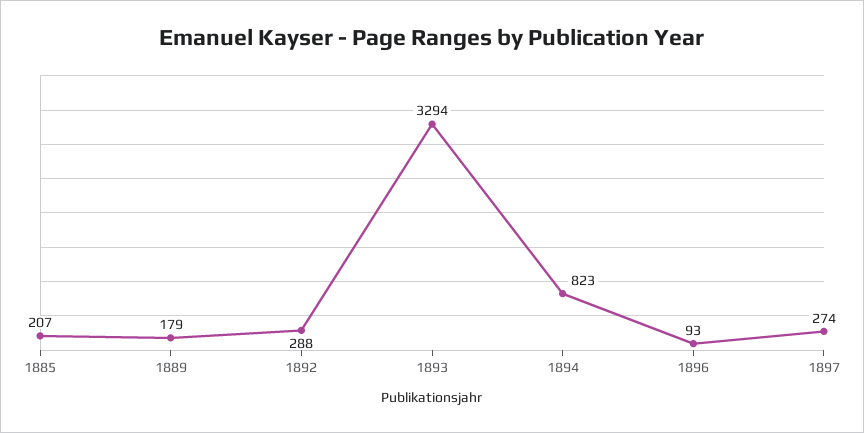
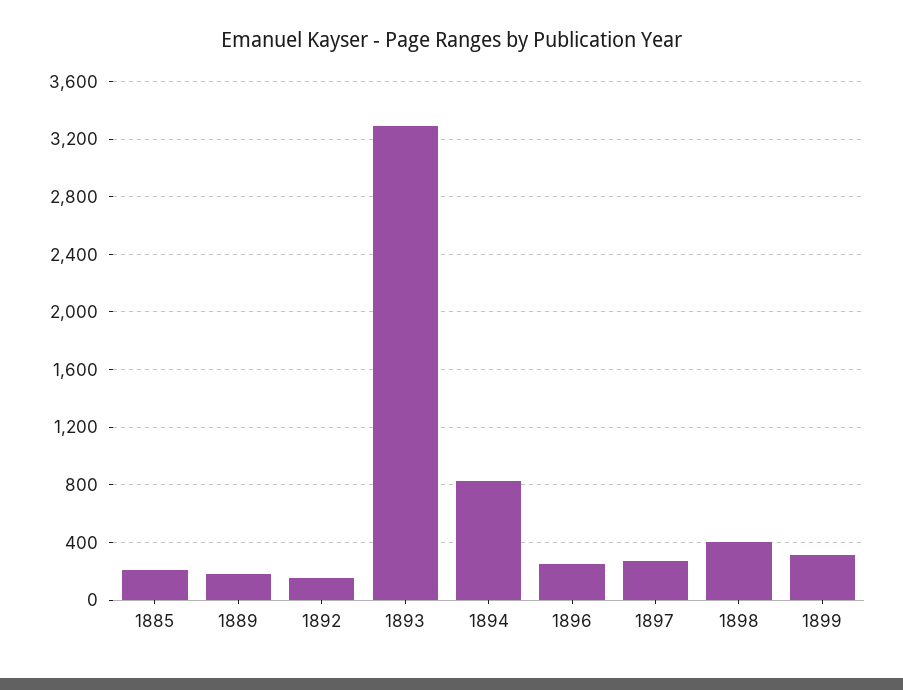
1892: 288 -> 150
1896: 93 -> 250
1898: none -> 400
1899: none -> 300

